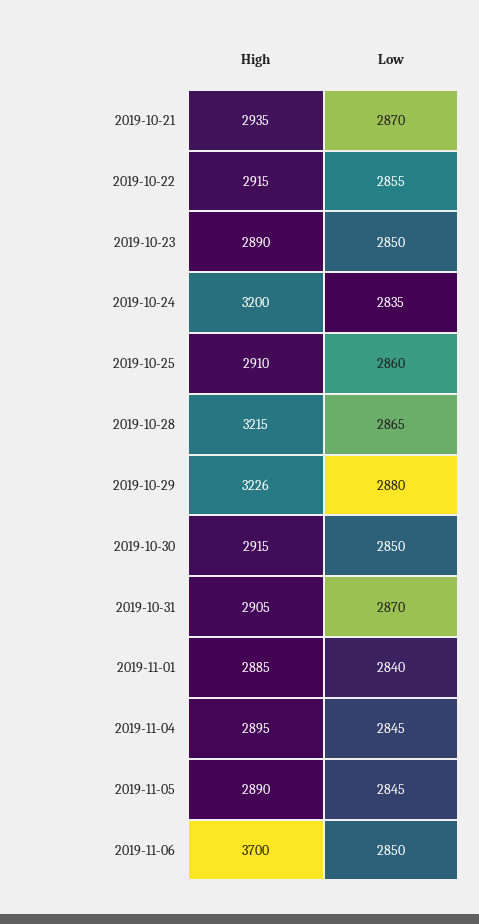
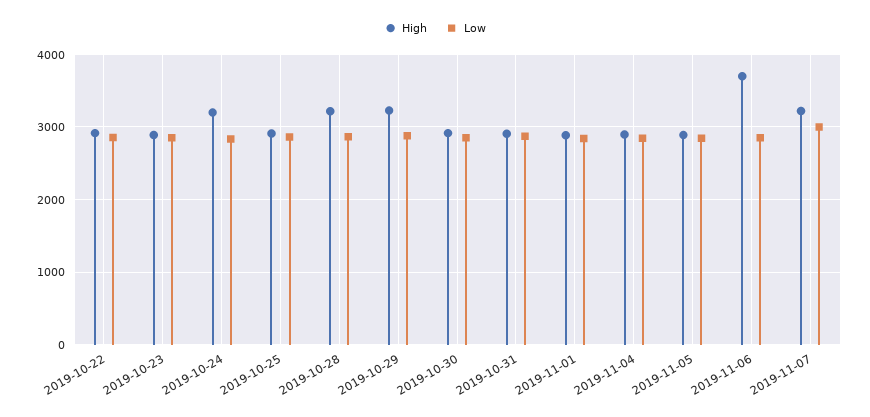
High, 2019-10-21: 2935 -> none
Low, 2019-10-21: 2870 -> none
High, 2019-11-07: none -> 3200
Low, 2019-11-07: none -> 3000

